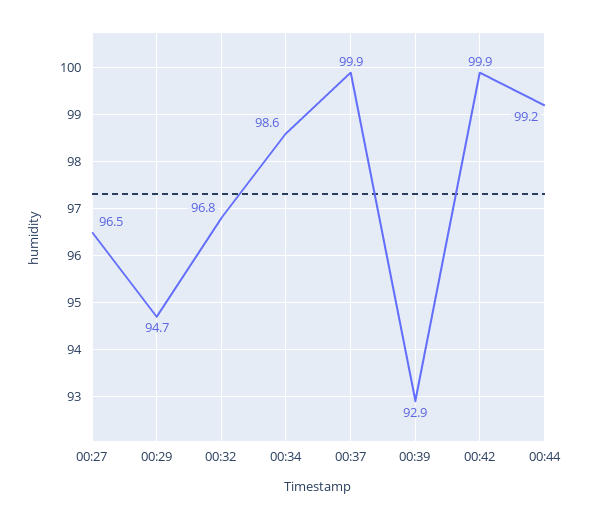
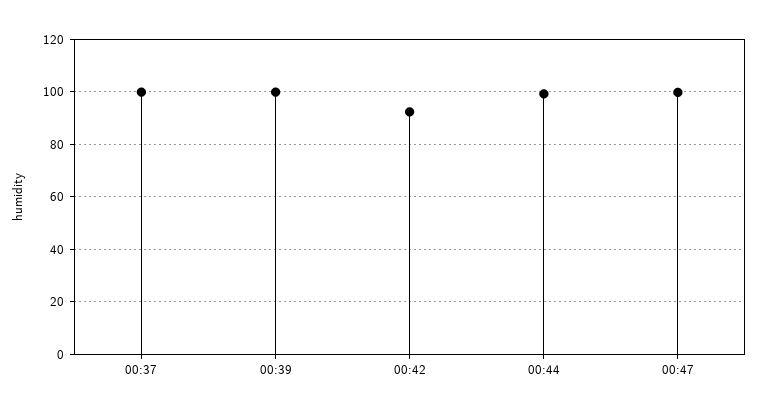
00:27: 96.5 -> none
00:29: 94.7 -> none
00:32: 96.8 -> none
00:34: 98.6 -> none
00:39: 92.9 -> 100
00:42: 99.9 -> 92.5
00:47: none -> 100

